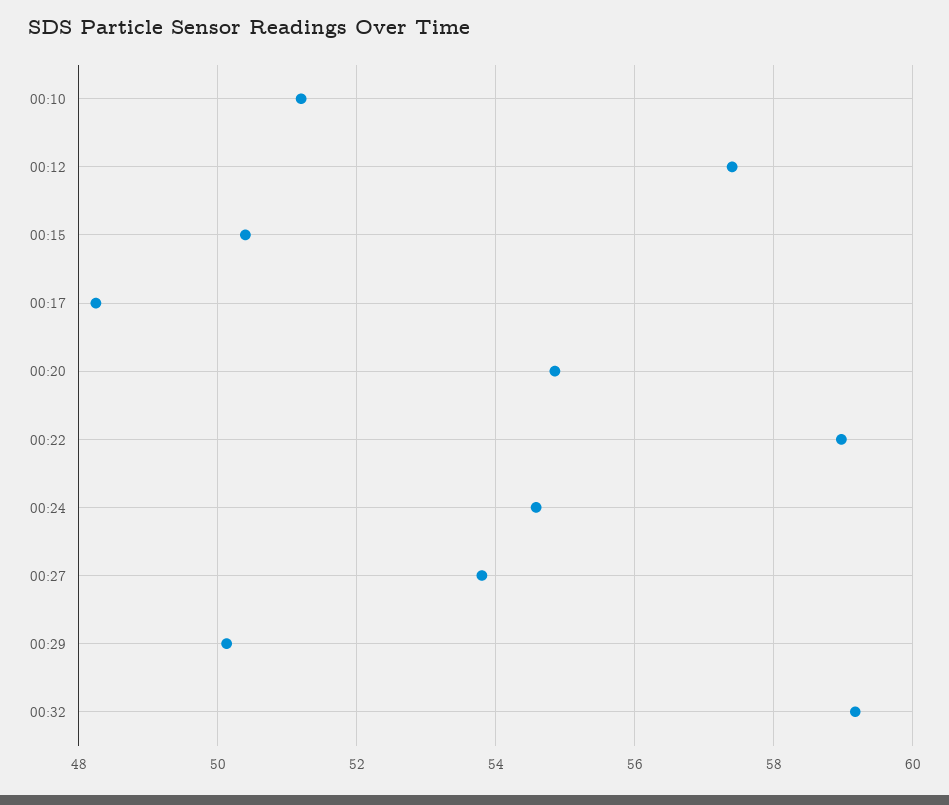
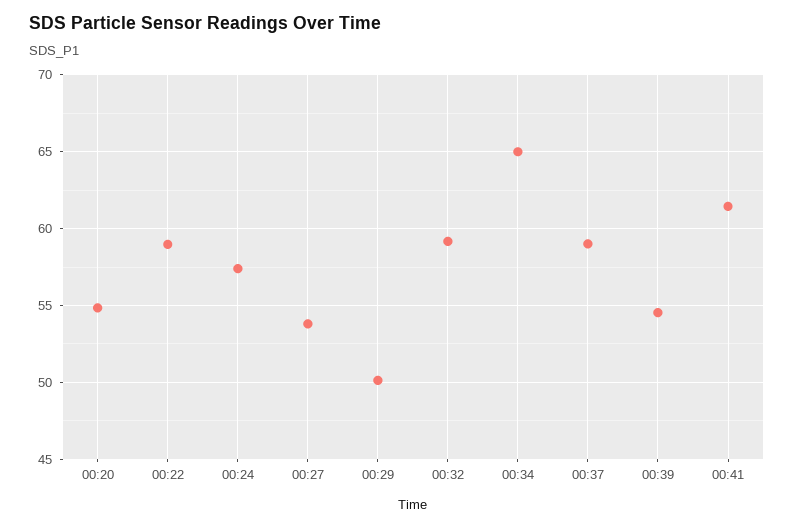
00:10: 51.2 -> none
00:12: 57.4 -> none
00:15: 50.4 -> none
00:17: 48.2 -> none
00:24: 54.6 -> 57.5
00:34: none -> 65
00:37: none -> 59
00:39: none -> 54.5
00:41: none -> 61.5

